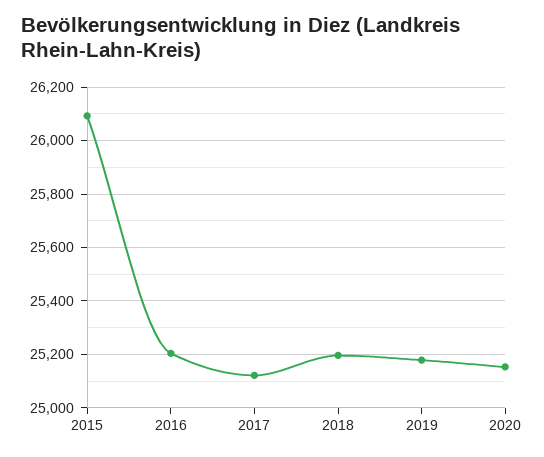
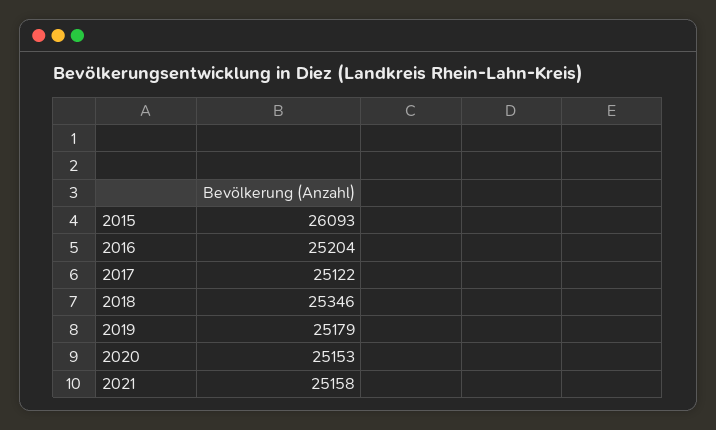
2018: 25200 -> 25346
2021: none -> 25158

